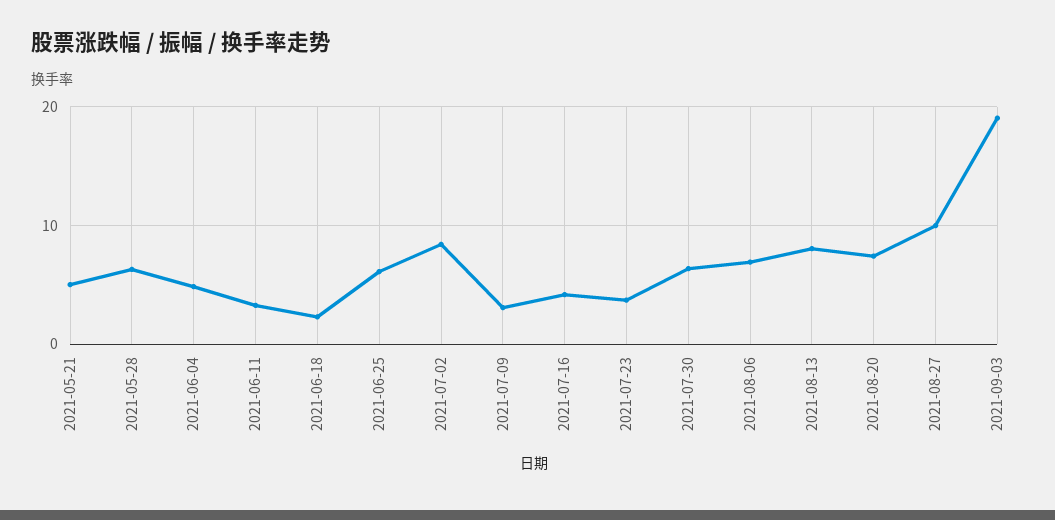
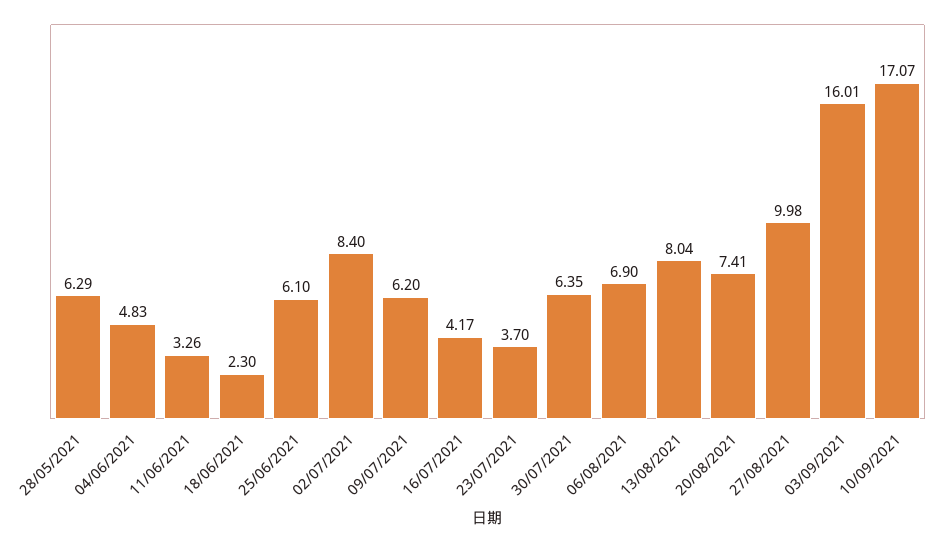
2021-05-21: 5 -> none
2021-07-09: 3 -> 6.2
2021-09-03: 19 -> 16.01
10/09/2021: none -> 17.07

